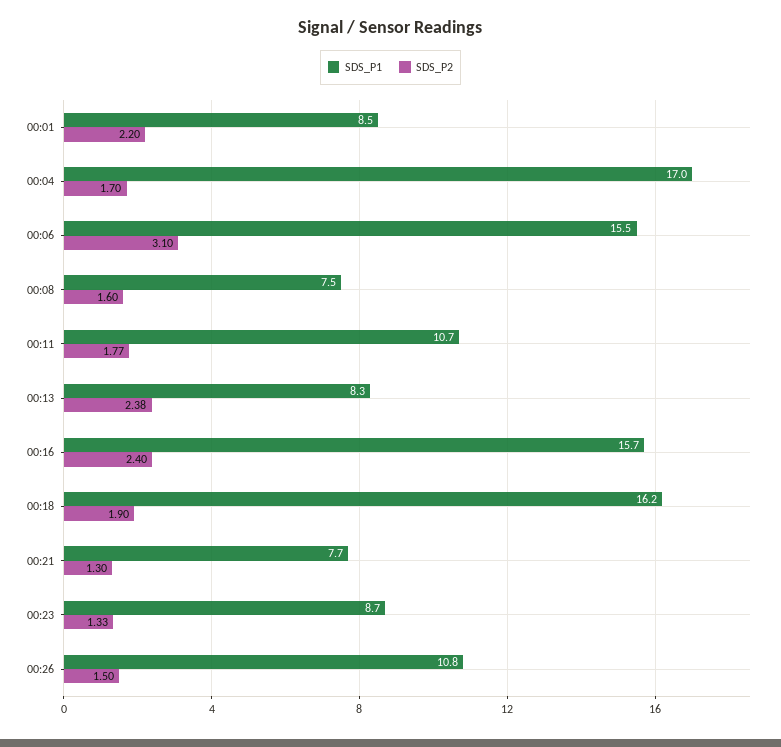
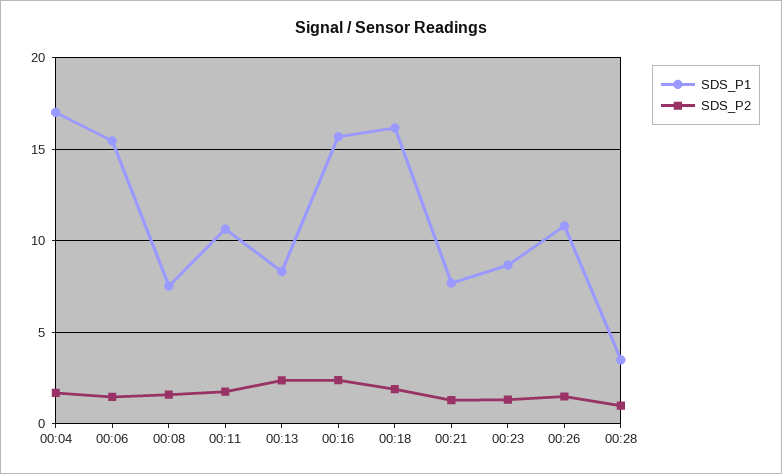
SDS_P1, 00:01: 8.5 -> none
SDS_P2, 00:01: 2.2 -> none
SDS_P2, 00:06: 3.1 -> 1.5
SDS_P1, 00:28: none -> 3.5
SDS_P2, 00:28: none -> 1

